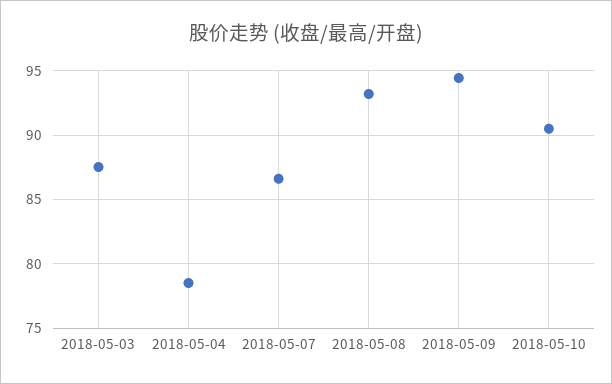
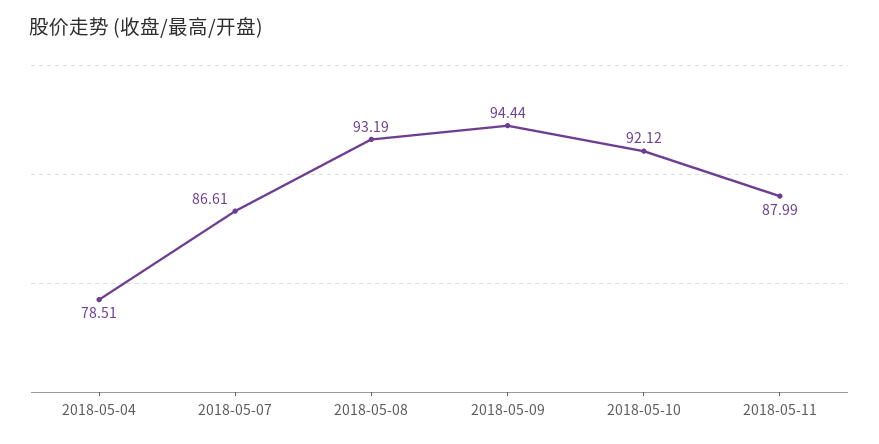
2018-05-03: 87.5 -> none
2018-05-10: 90.5 -> 92.12
2018-05-11: none -> 87.99

